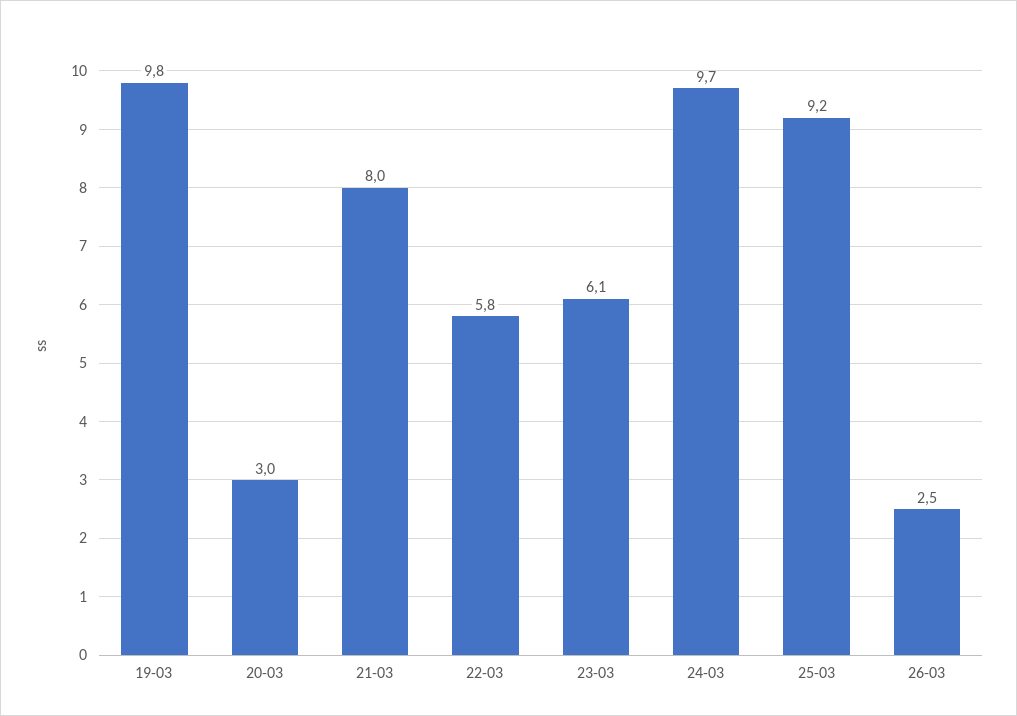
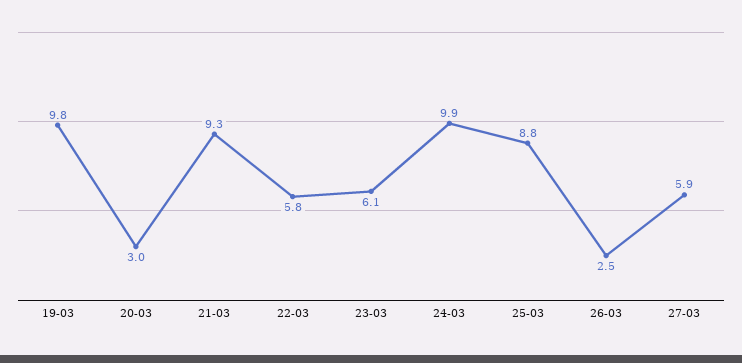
21-03: 8 -> 9.3
24-03: 9.7 -> 9.9
25-03: 9.2 -> 8.8
27-03: none -> 5.9

